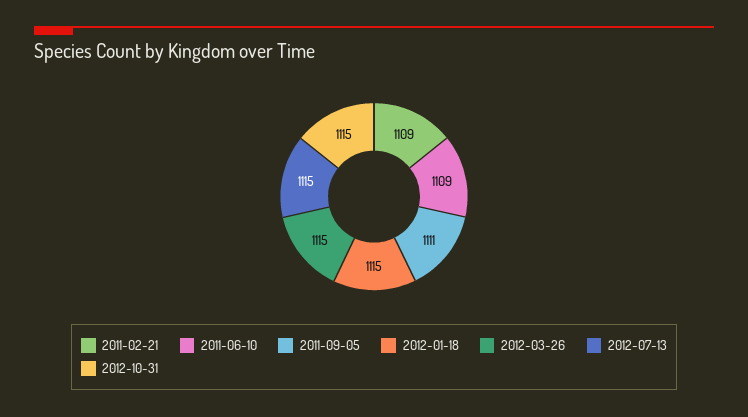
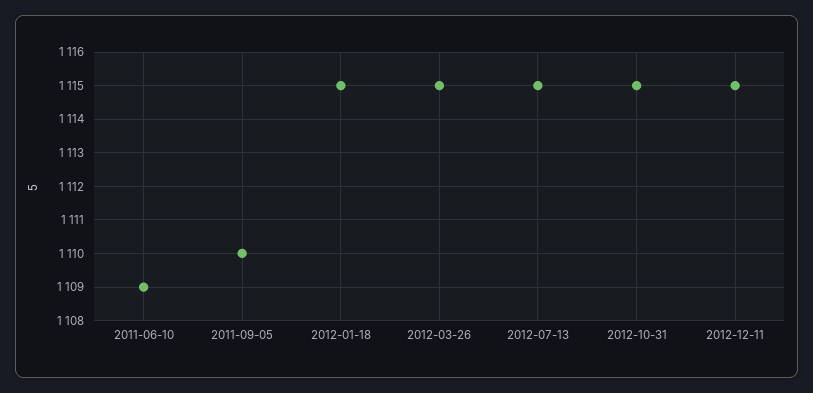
2011-02-21: 1109 -> none
2011-09-05: 1111 -> 1110
2012-12-11: none -> 1115

